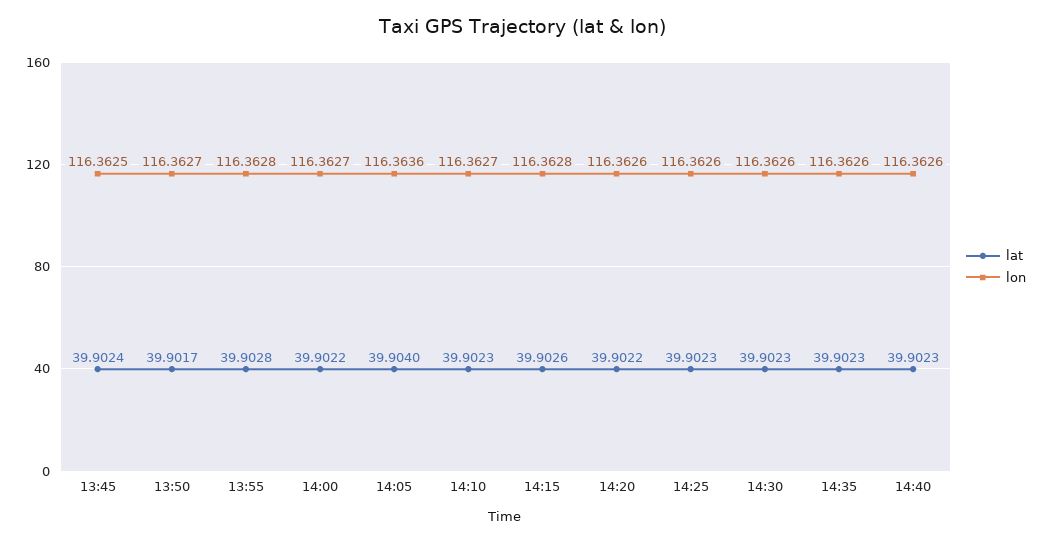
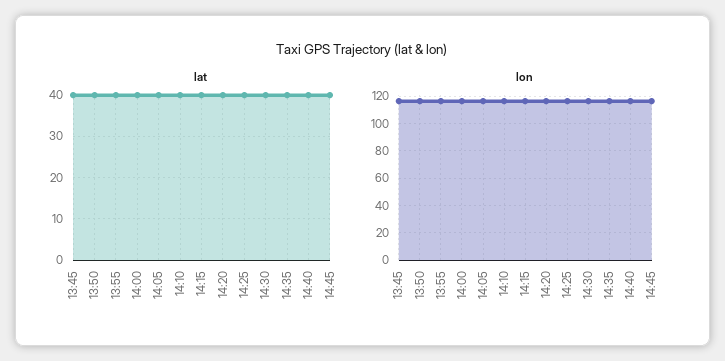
lat, 14:45: none -> 40
lon, 14:45: none -> 115

